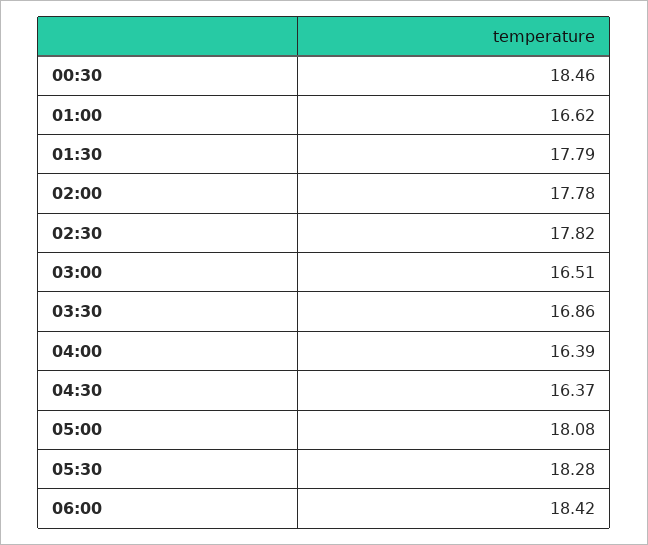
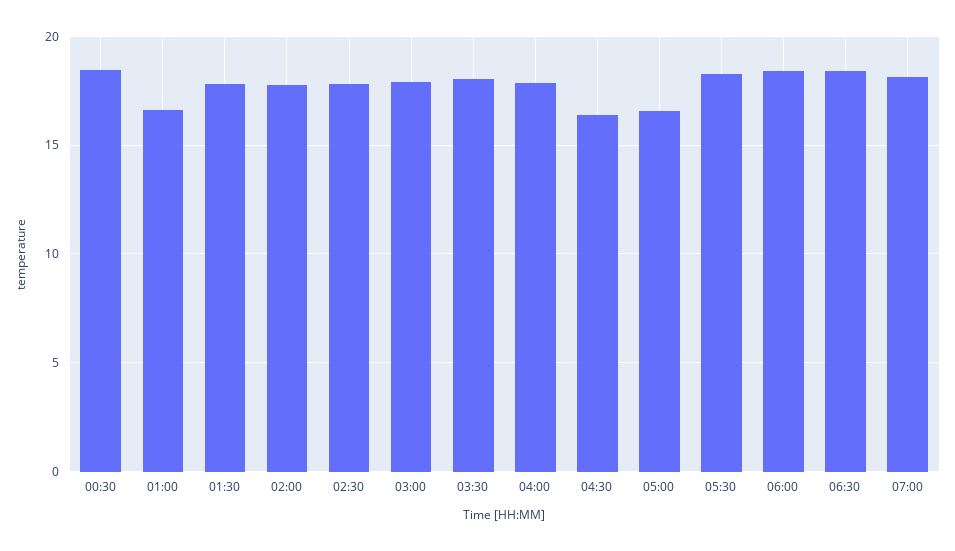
03:00: 16.51 -> 18
03:30: 16.86 -> 18
04:00: 16.39 -> 18
05:00: 18.08 -> 16.5
06:30: none -> 18.5
07:00: none -> 18

